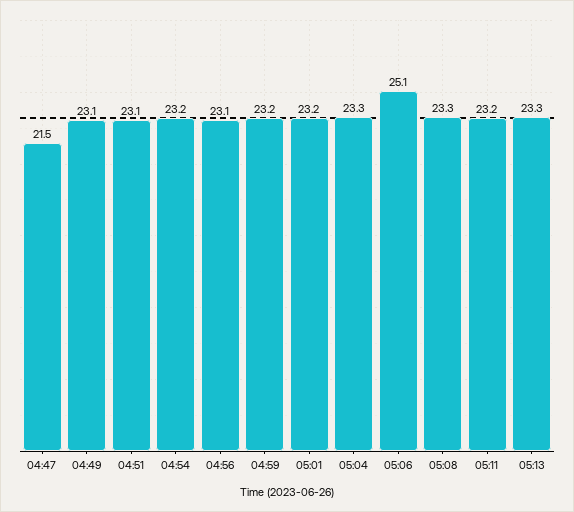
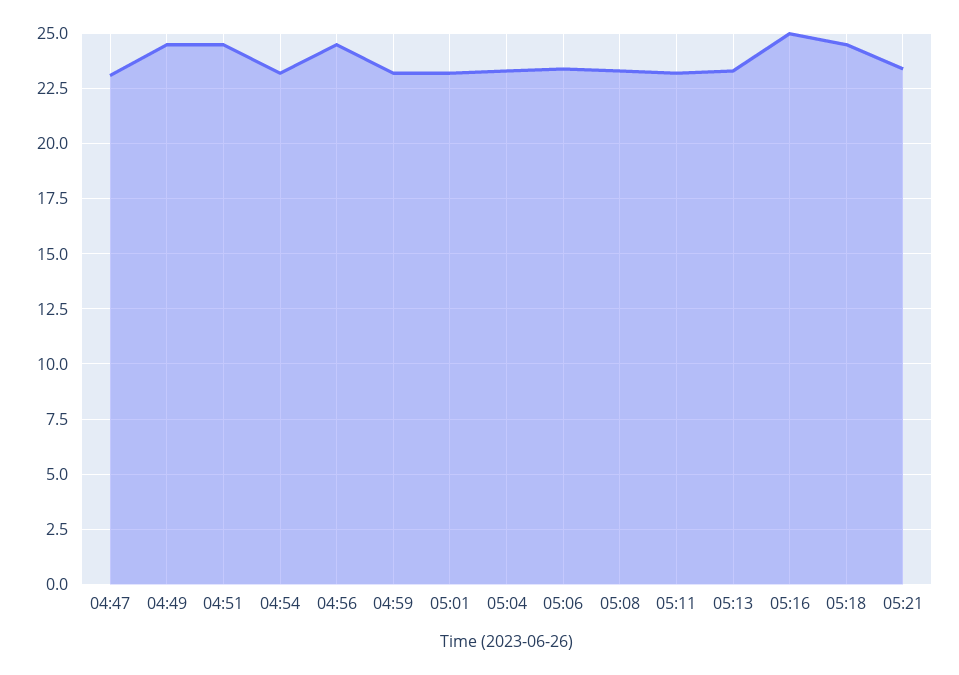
04:47: 21.5 -> 23
04:49: 23.1 -> 24.5
04:51: 23.1 -> 24.5
04:56: 23.1 -> 24.5
05:06: 25.1 -> 23.5
05:16: none -> 25
05:18: none -> 24.5
05:21: none -> 23.5

